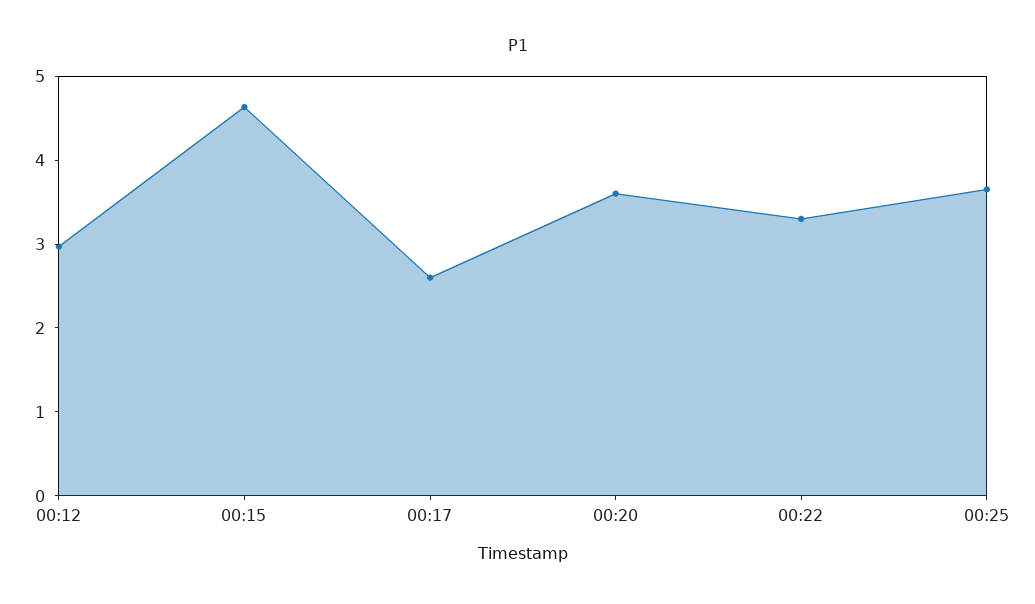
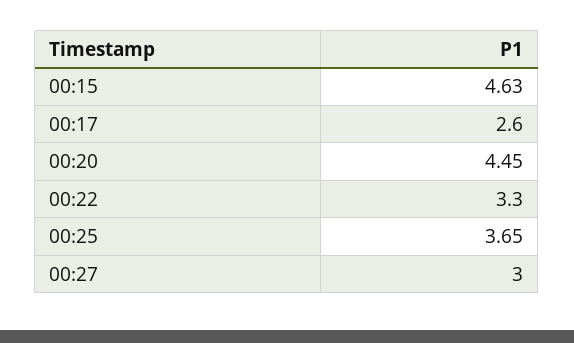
00:12: 3 -> none
00:20: 3.6 -> 4.45
00:27: none -> 3

